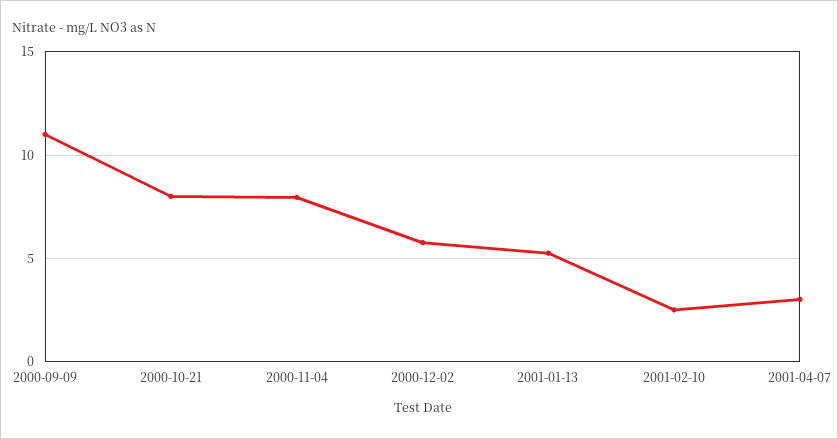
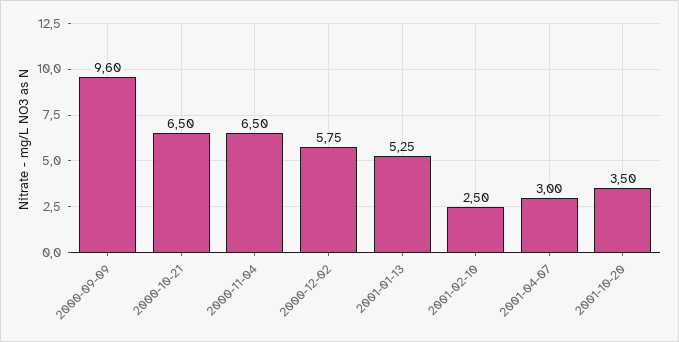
2000-09-09: 11 -> 9.6
2000-10-21: 8 -> 6.5
2000-11-04: 8 -> 6.5
2001-10-20: none -> 3.5

